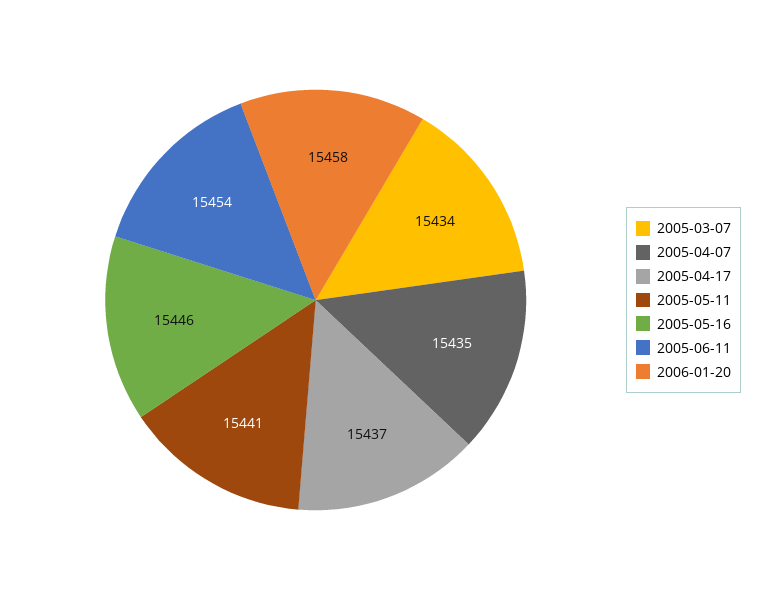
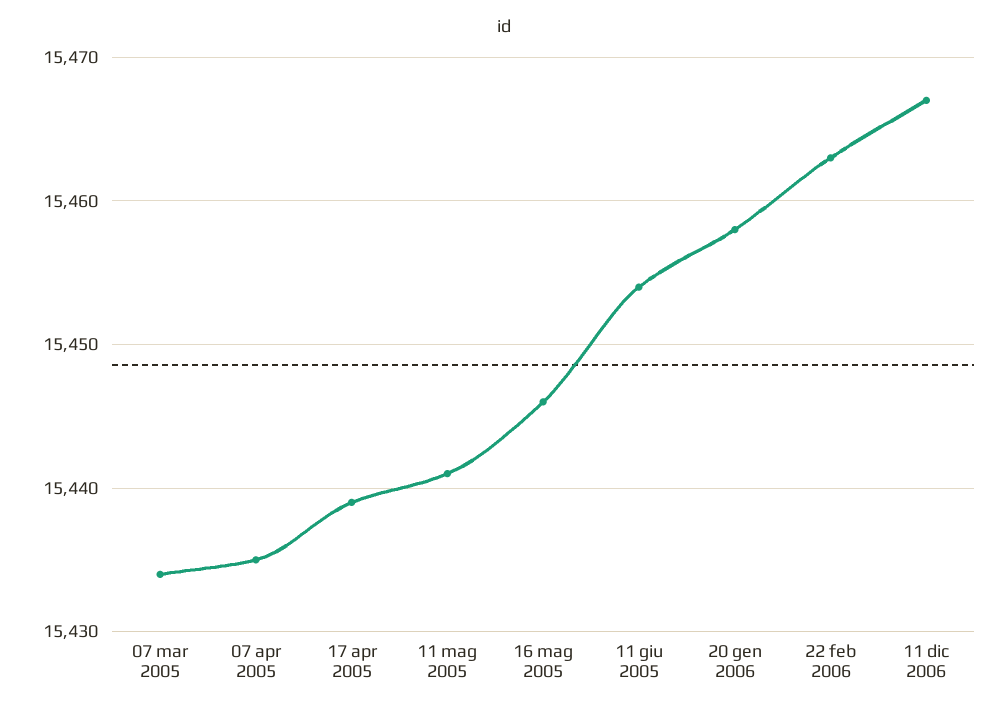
2005-04-17: 15437 -> 15439
22 feb 2006: none -> 15463
11 dic 2006: none -> 15467

